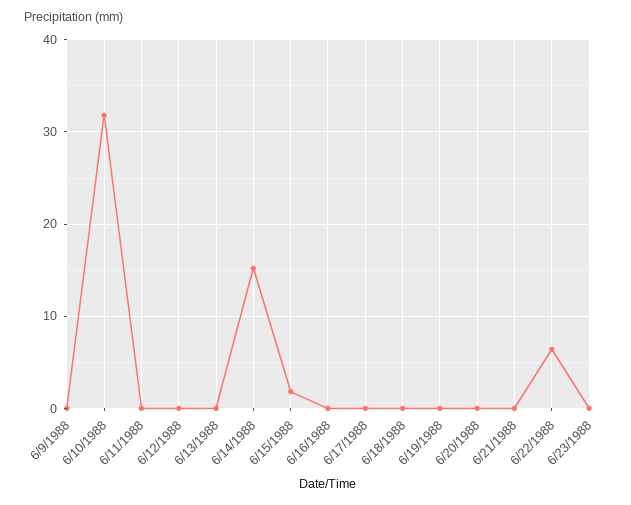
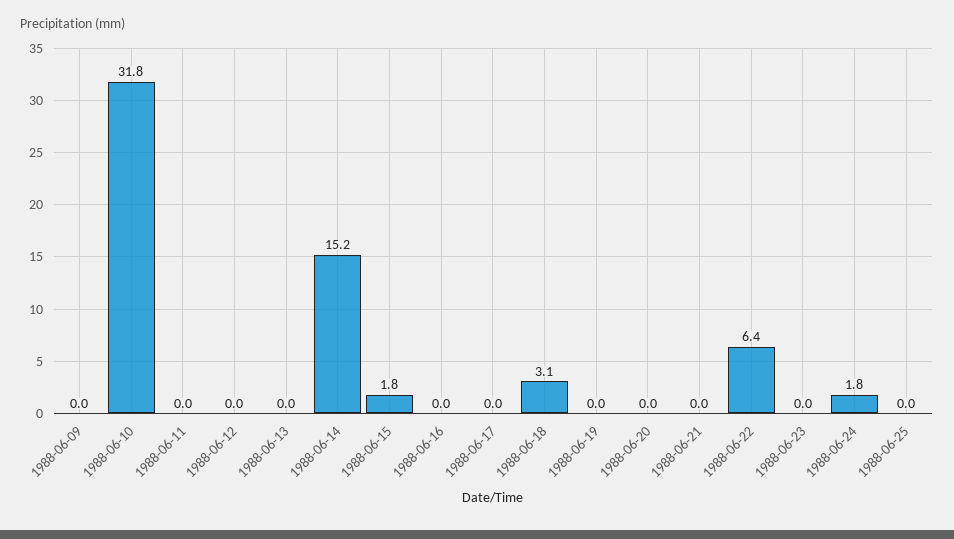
6/18/1988: 0 -> 3.1
1988-06-24: none -> 1.8
1988-06-25: none -> 0

